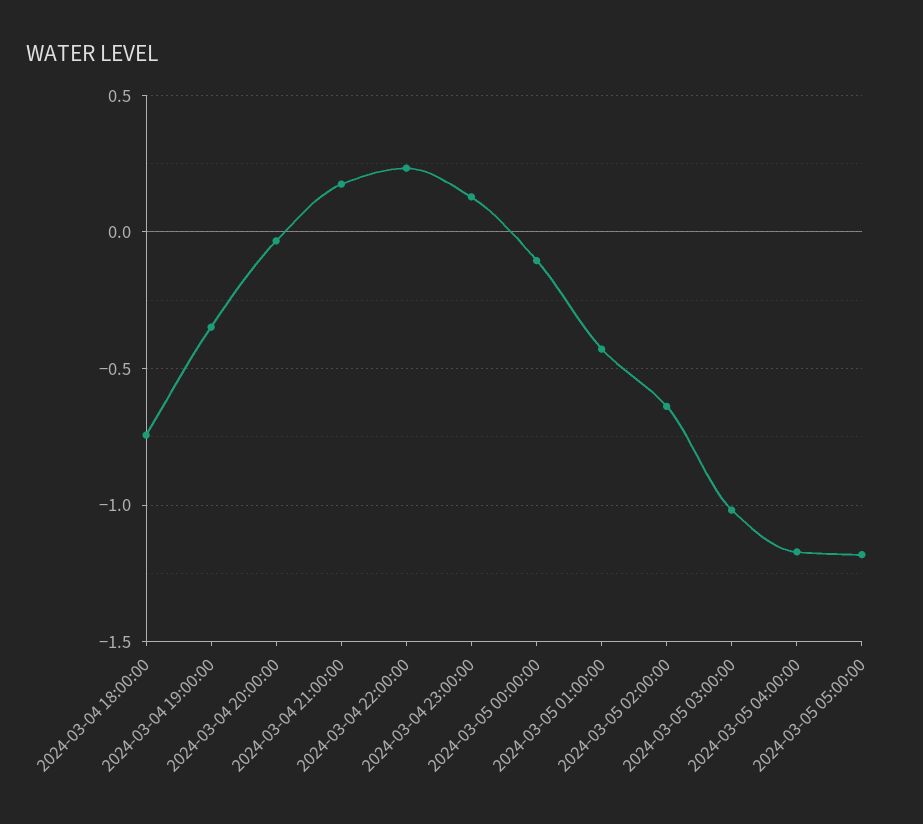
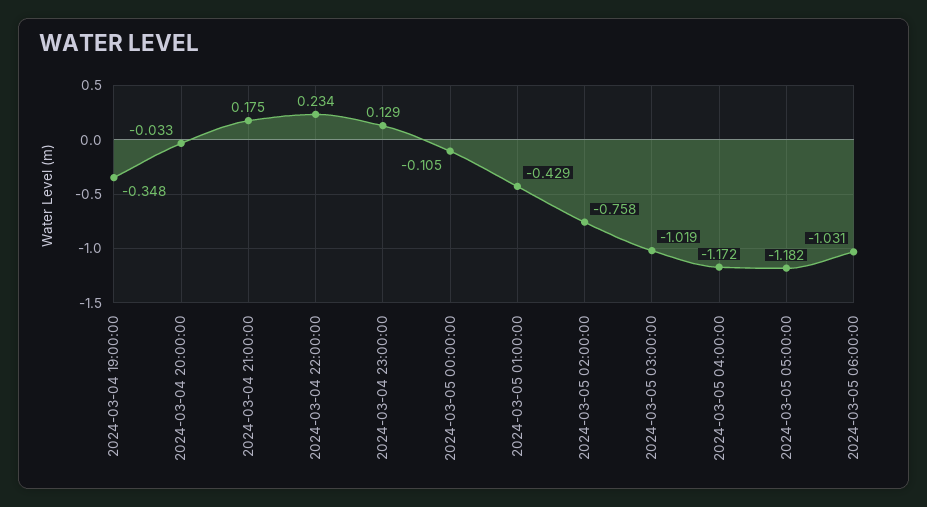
2024-03-04 18:00:00: -0.75 -> none
2024-03-05 02:00:00: -0.65 -> -0.758
2024-03-05 06:00:00: none -> -1.031

